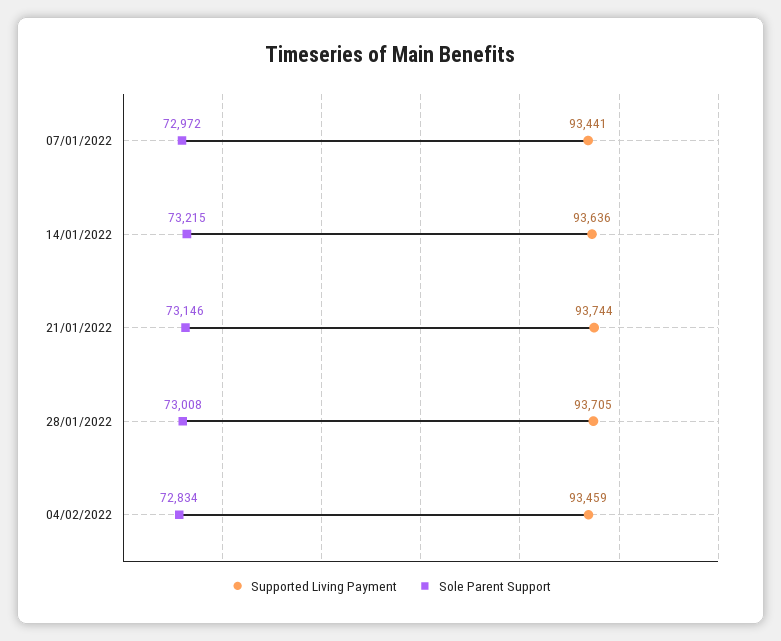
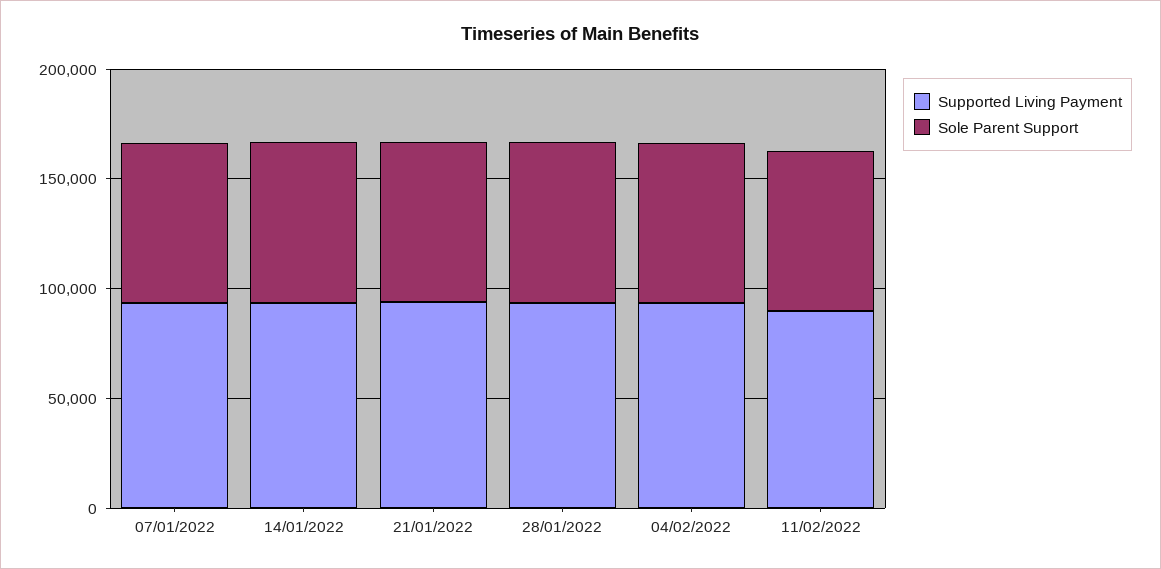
Supported Living Payment, 11/02/2022: none -> 90000
Sole Parent Support, 11/02/2022: none -> 70000

